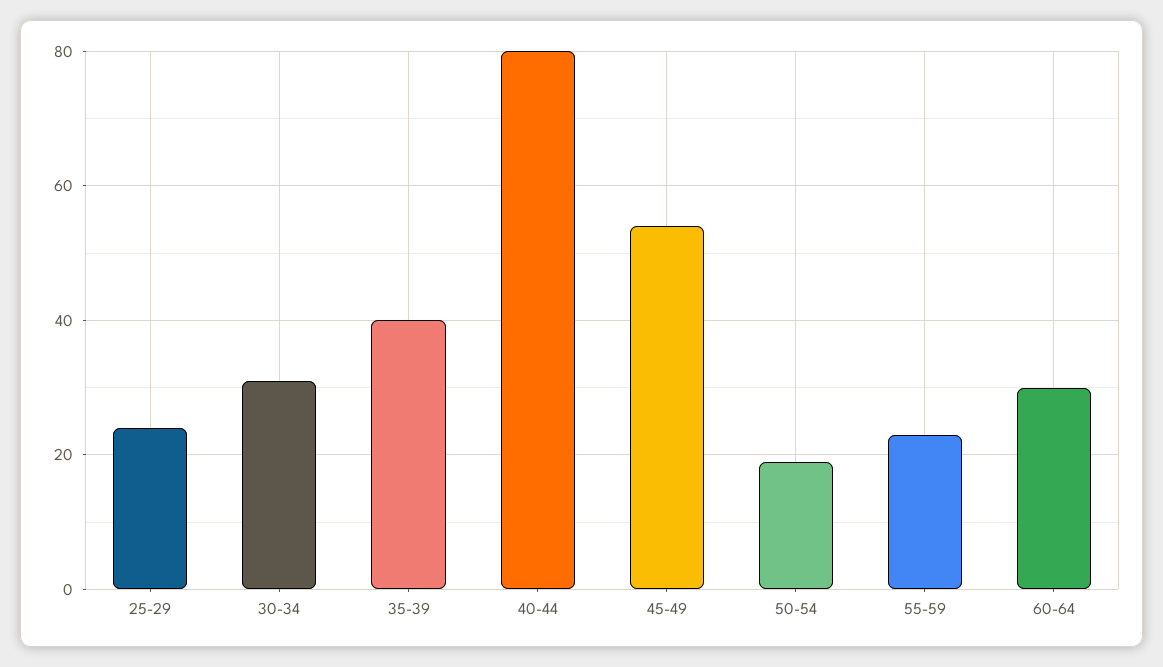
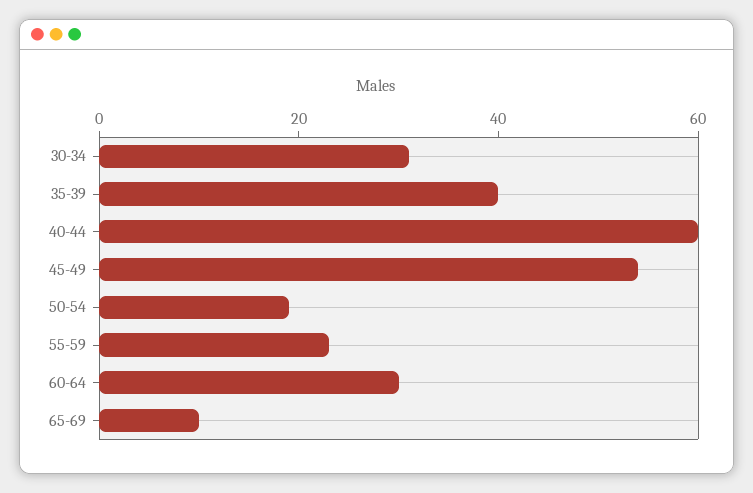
25-29: 25 -> none
40-44: 80 -> 60
65-69: none -> 10

